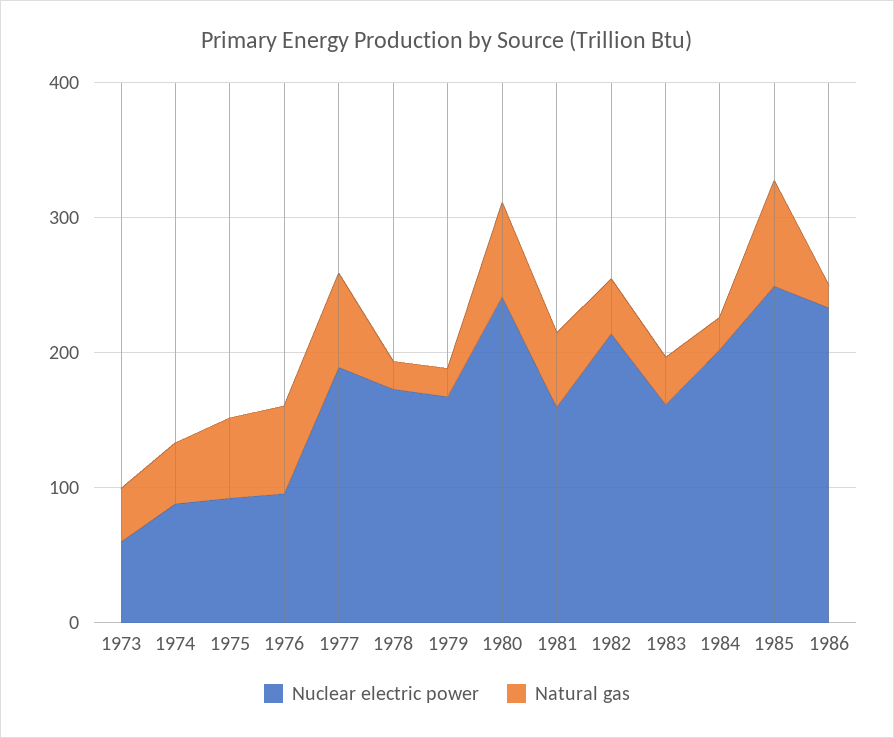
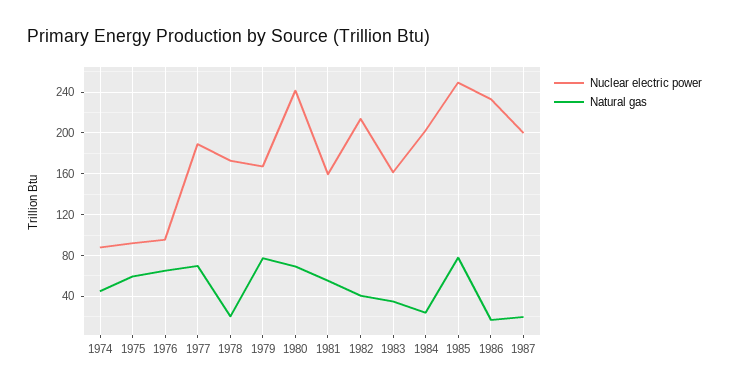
Nuclear electric power, 1973: 60 -> none
Natural gas, 1973: 40 -> none
Natural gas, 1979: 20 -> 80
Nuclear electric power, 1987: none -> 200
Natural gas, 1987: none -> 20

